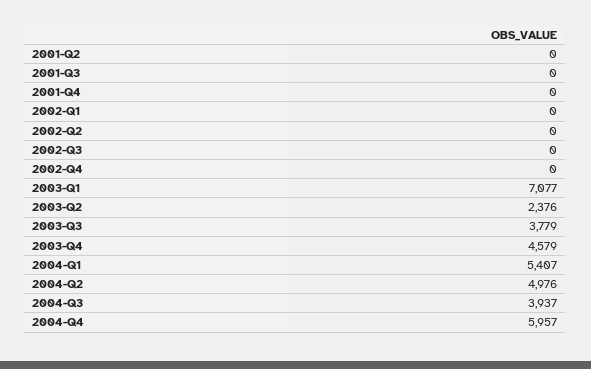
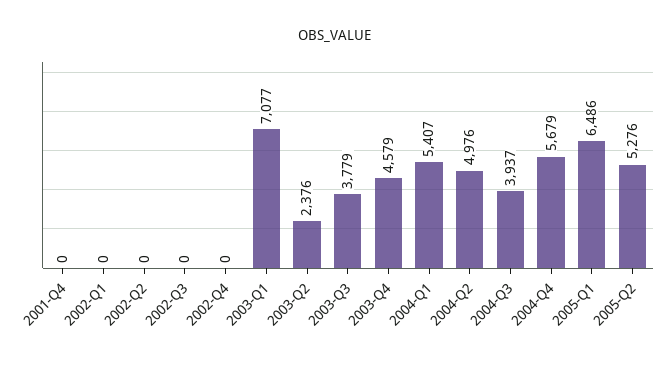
2001-Q2: 0 -> none
2001-Q3: 0 -> none
2004-Q4: 5957 -> 5679
2005-Q1: none -> 6486
2005-Q2: none -> 5276

